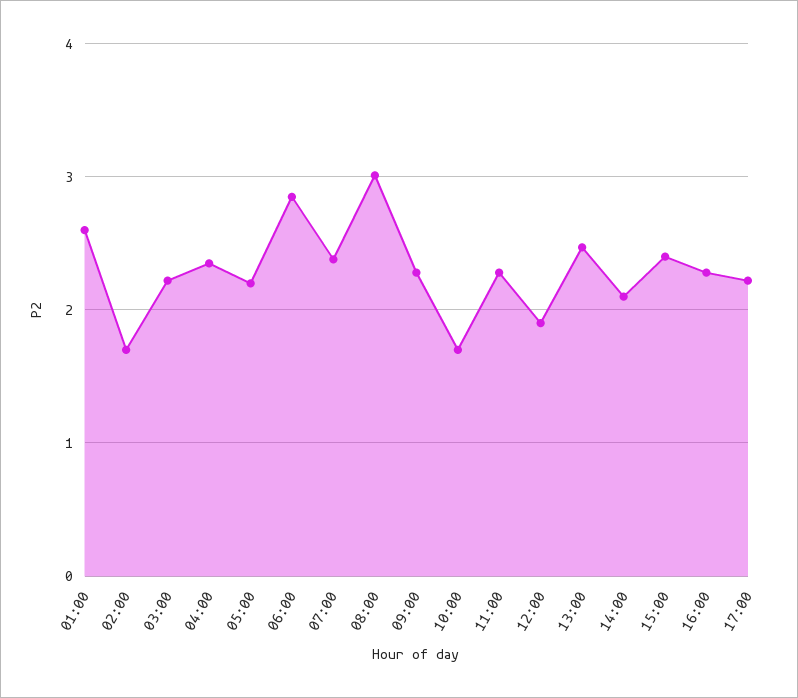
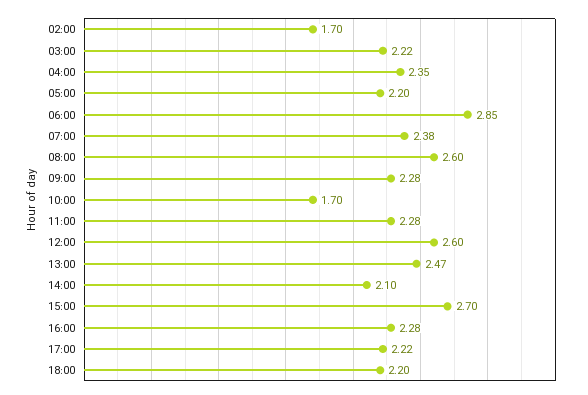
01:00: 2.6 -> none
08:00: 3 -> 2.6
12:00: 1.9 -> 2.6
15:00: 2.4 -> 2.7
18:00: none -> 2.2

